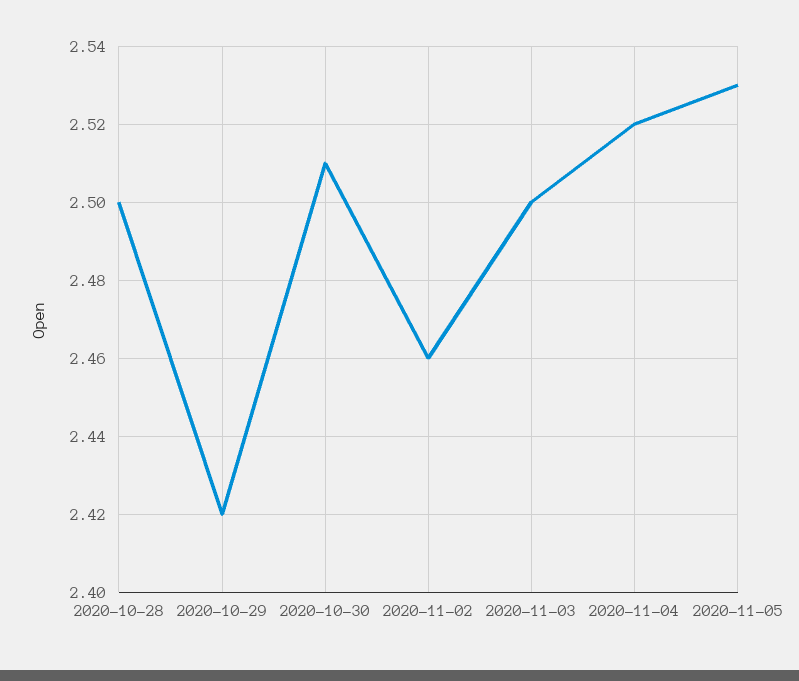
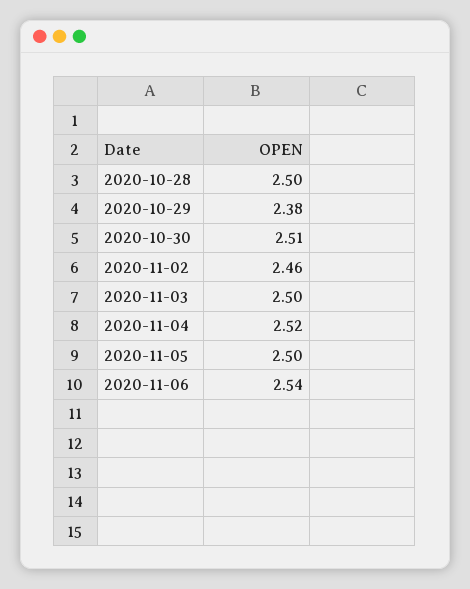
2020-10-29: 2.42 -> 2.38
2020-11-05: 2.53 -> 2.5
2020-11-06: none -> 2.54

